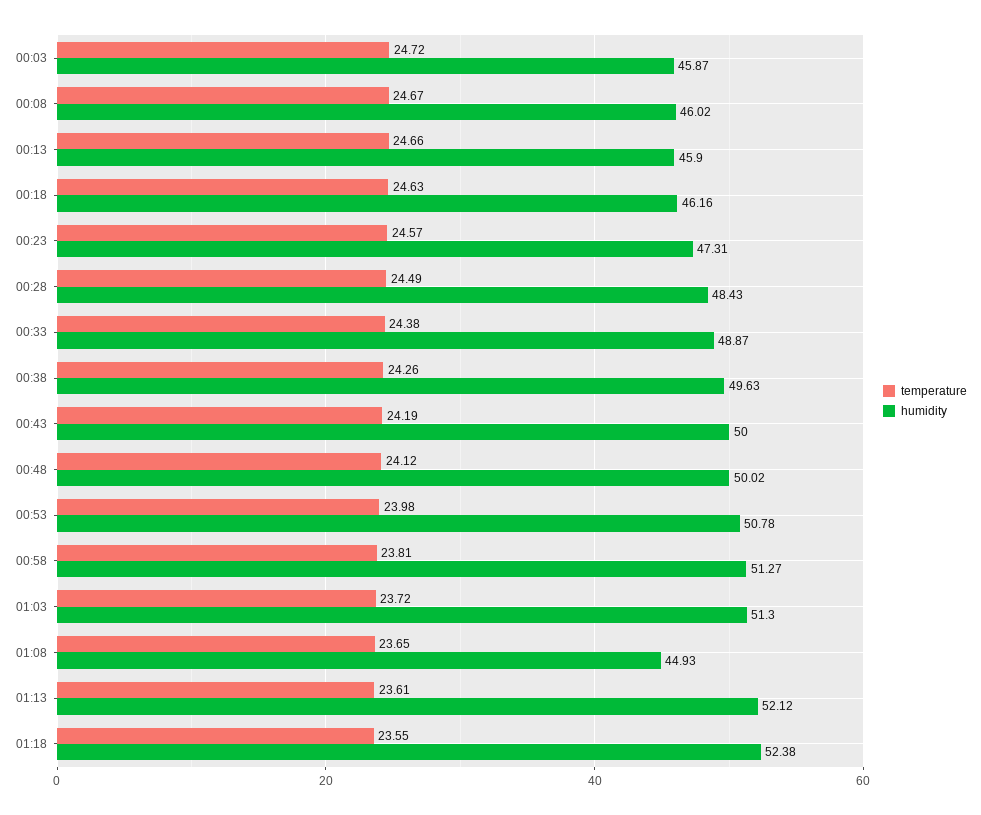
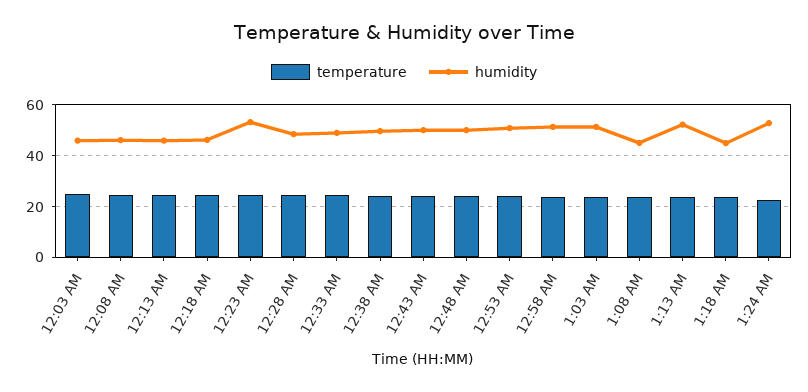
humidity, 00:23: 47.31 -> 52.5
humidity, 01:18: 52.38 -> 45
temperature, 1:24 AM: none -> 22.5
humidity, 1:24 AM: none -> 52.5

